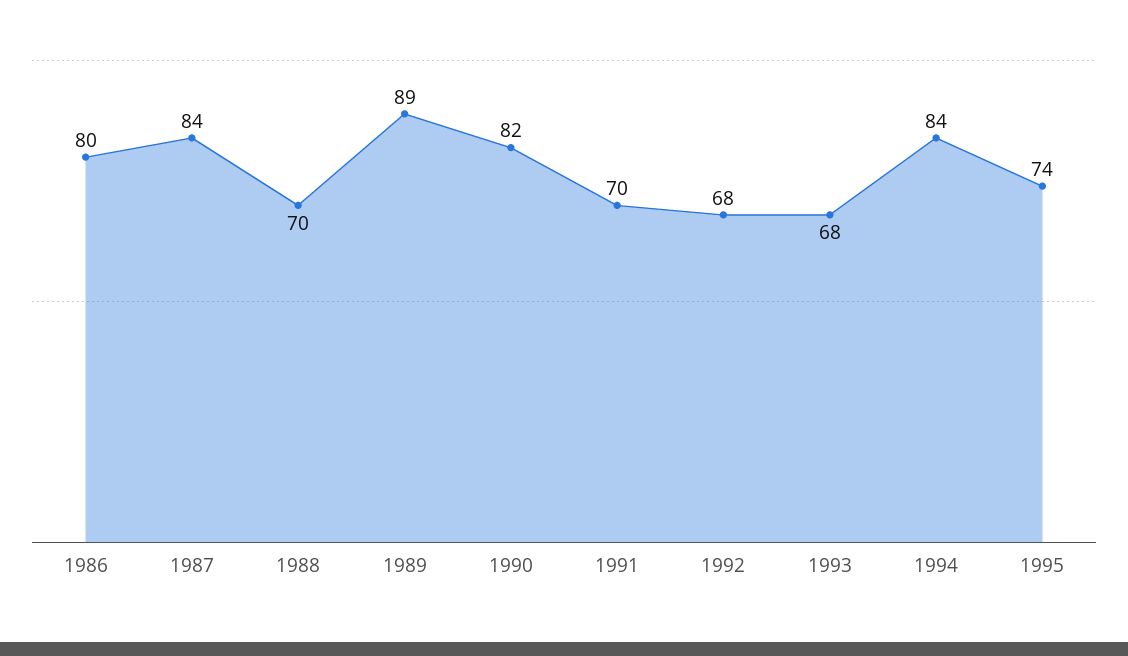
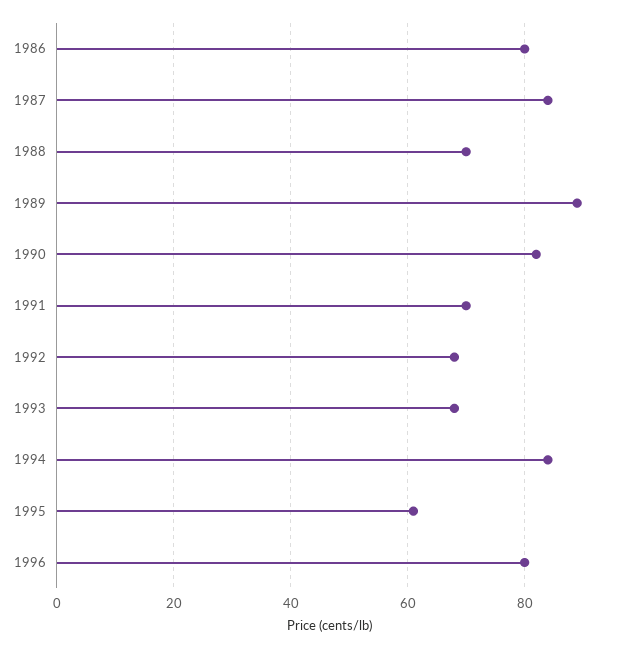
1995: 74 -> 60
1996: none -> 80

